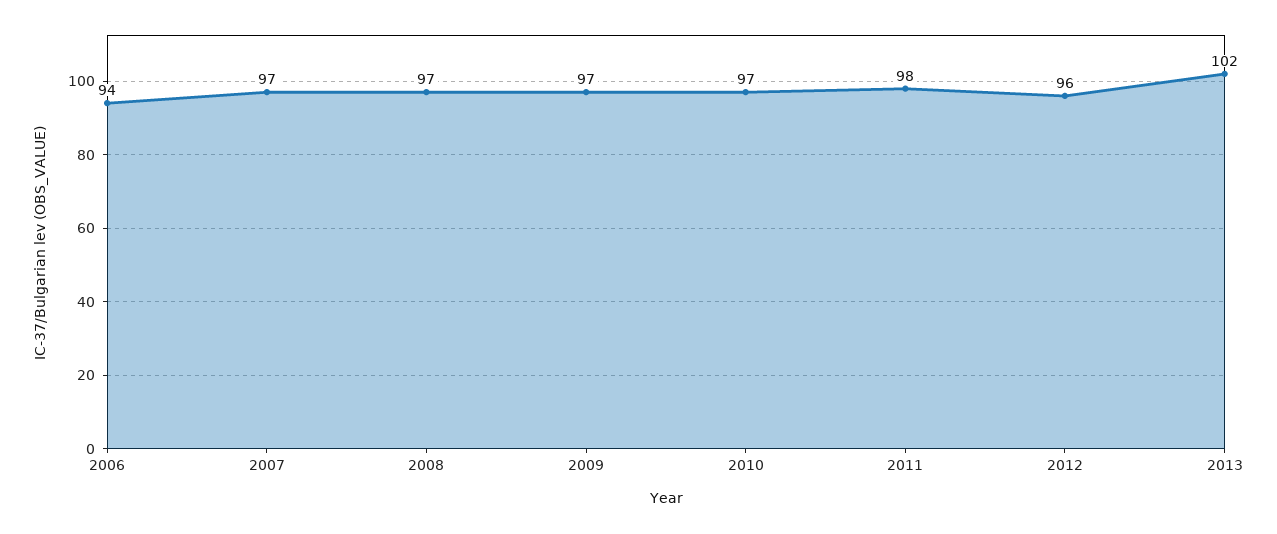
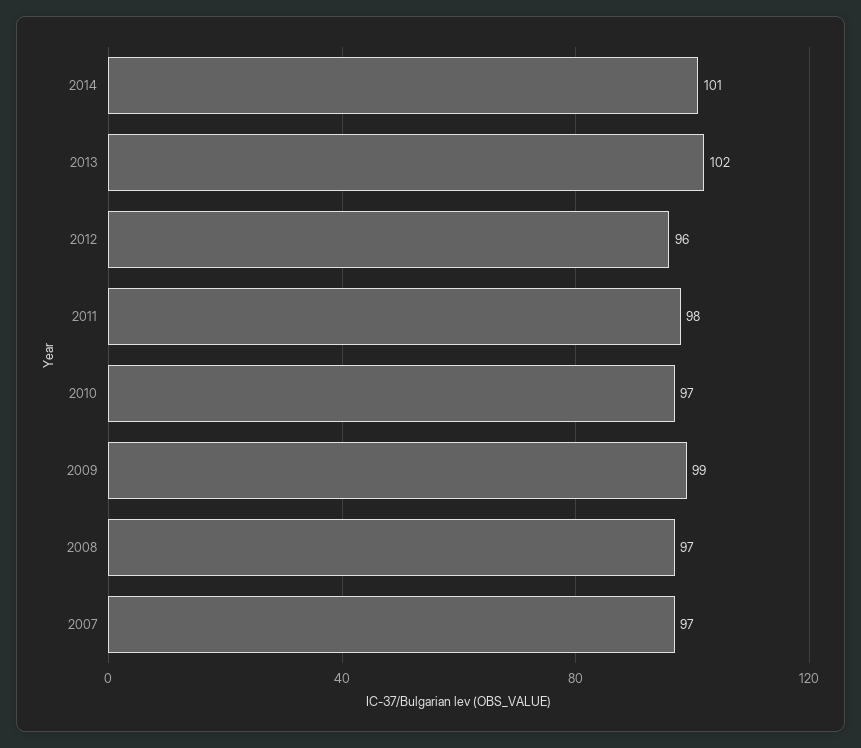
2006: 94 -> none
2009: 97 -> 99
2014: none -> 101

